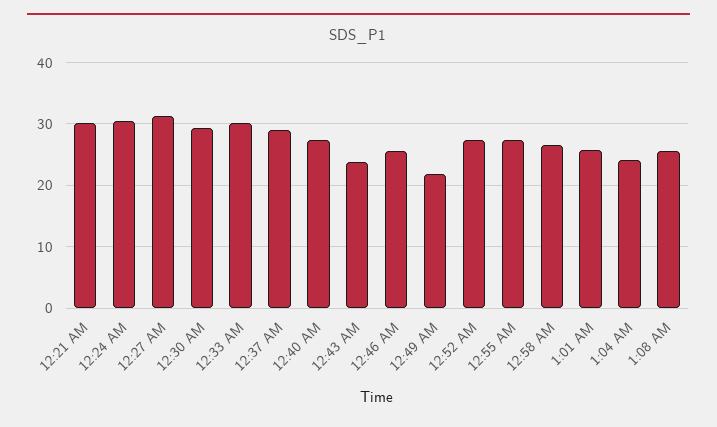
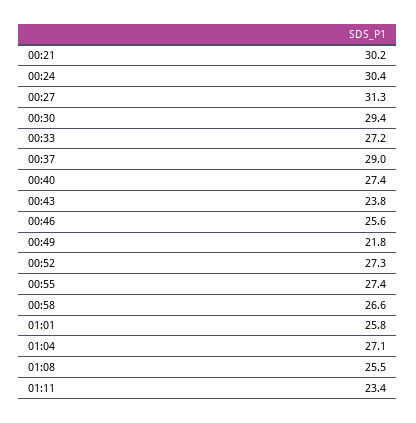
12:33 AM: 30 -> 27.2
1:04 AM: 24 -> 27.1
01:11: none -> 23.4

